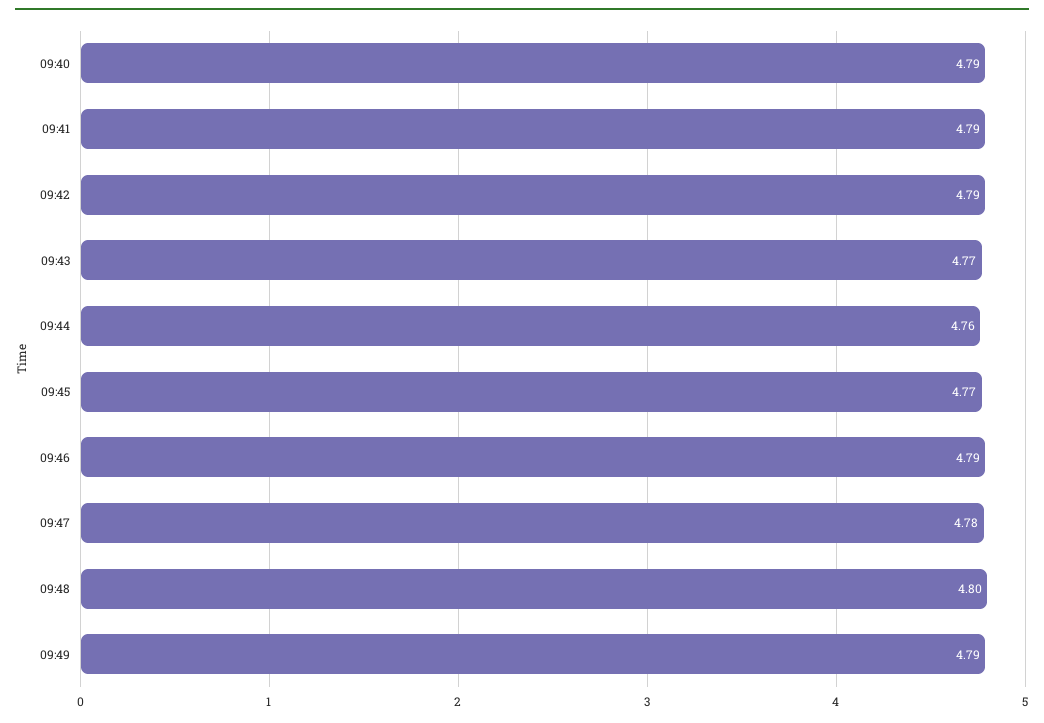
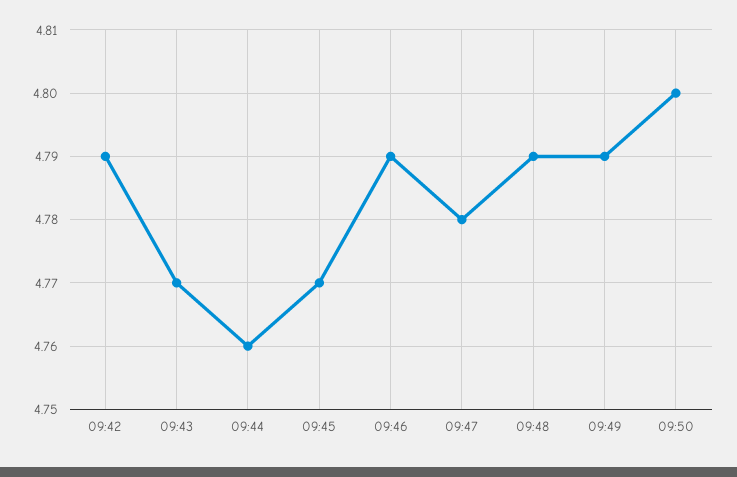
09:40: 4.79 -> none
09:41: 4.79 -> none
09:48: 4.8 -> 4.79
09:50: none -> 4.8

